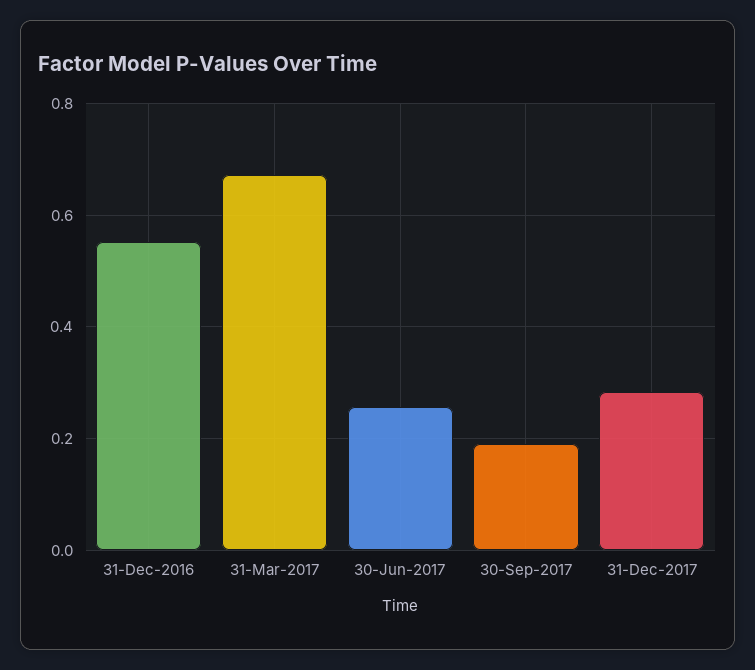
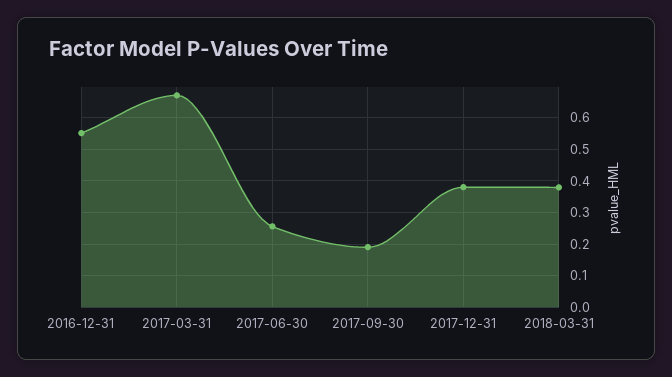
31-Dec-2017: 0.28 -> 0.38
2018-03-31: none -> 0.38

